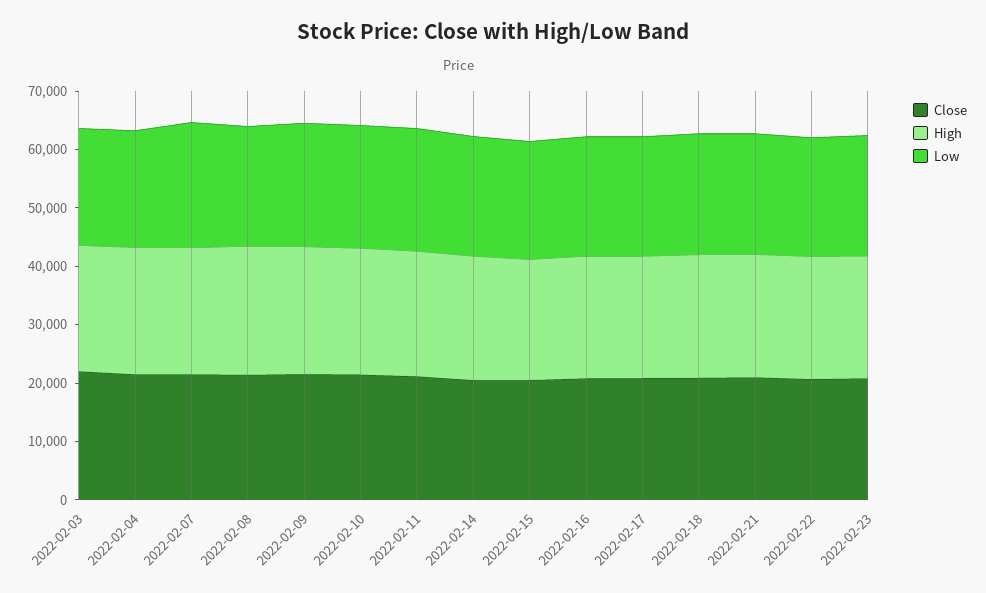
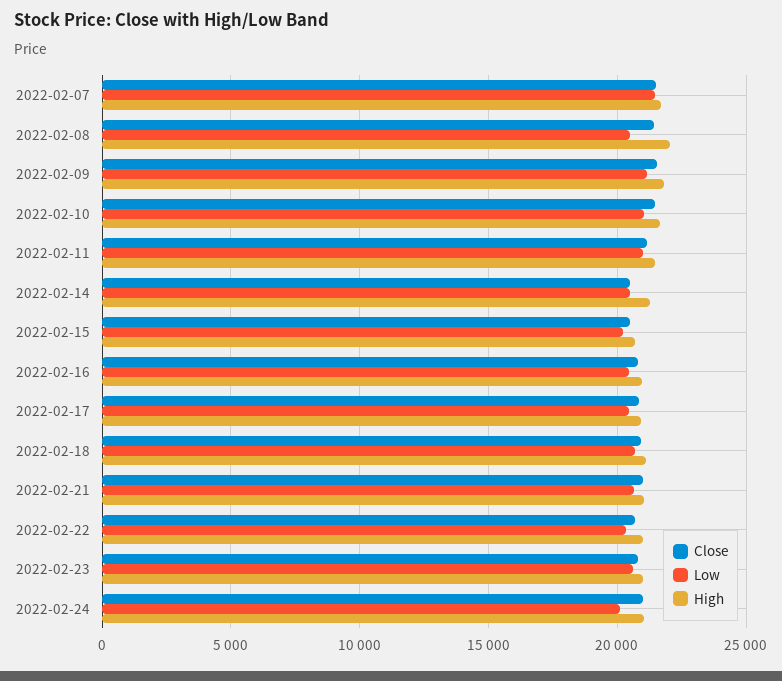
Close, 2022-02-03: 22000 -> none
High, 2022-02-03: 22000 -> none
Low, 2022-02-03: 20000 -> none
Close, 2022-02-04: 22000 -> none
High, 2022-02-04: 22000 -> none
Low, 2022-02-04: 20000 -> none
Close, 2022-02-24: none -> 21000
Low, 2022-02-24: none -> 20000
High, 2022-02-24: none -> 21000

